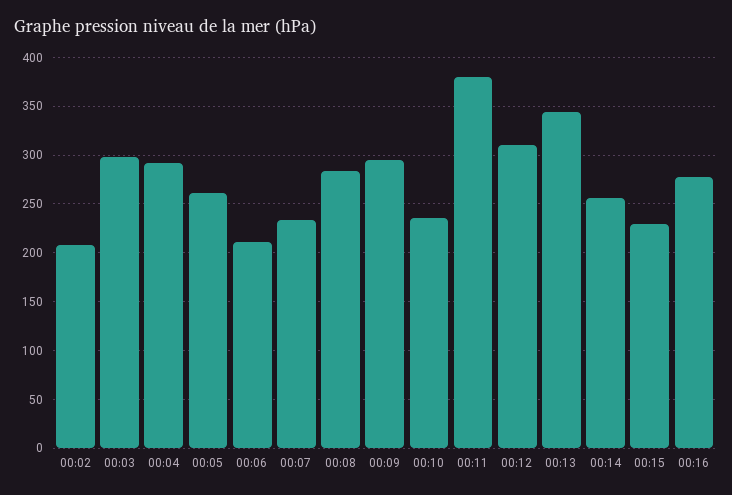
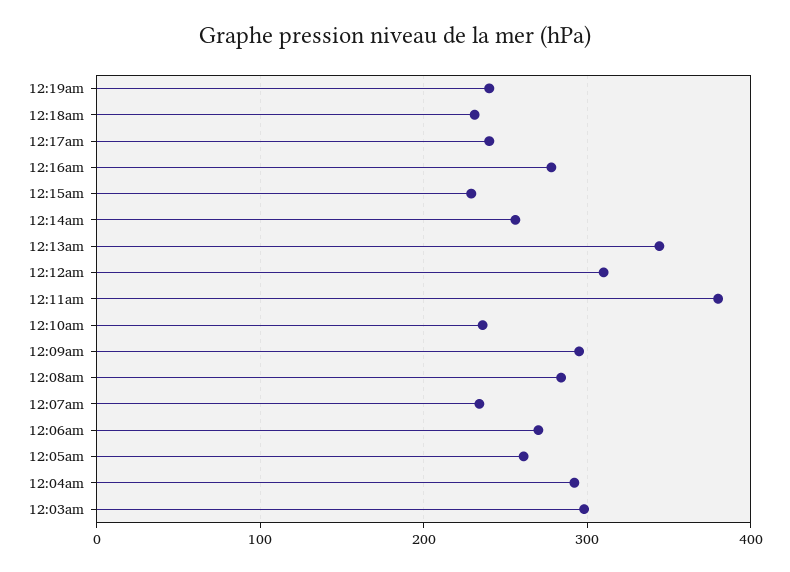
00:02: 210 -> none
00:06: 210 -> 270
12:19am: none -> 240
12:18am: none -> 230
12:17am: none -> 240

